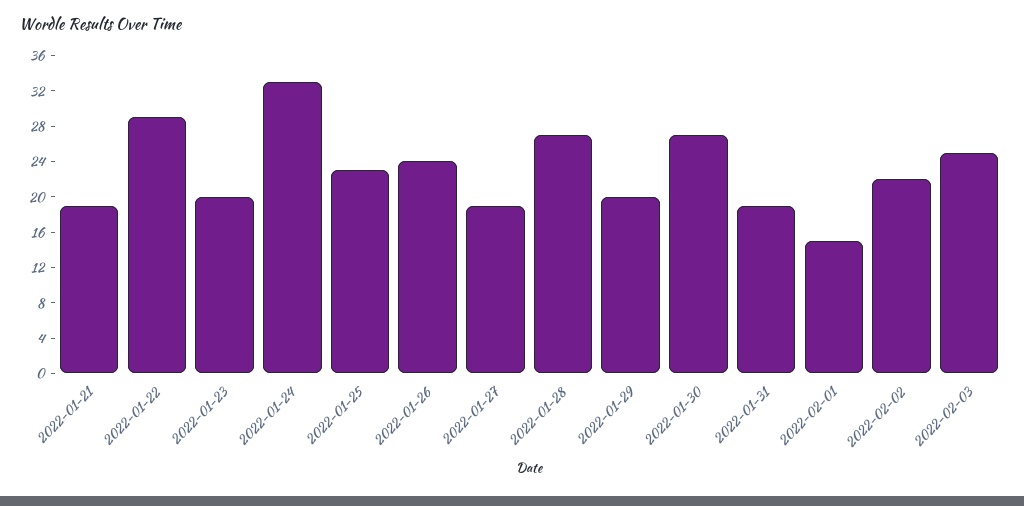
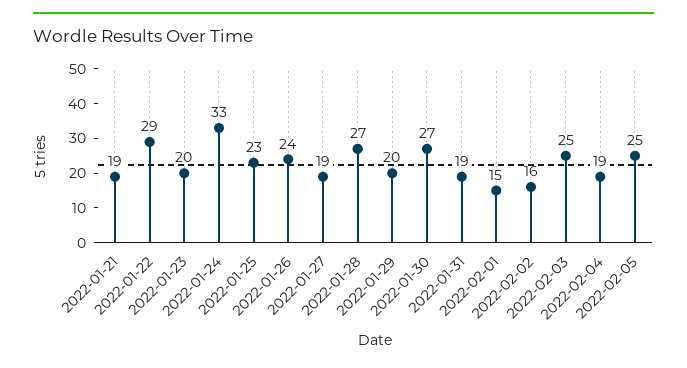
2022-02-02: 22 -> 16
2022-02-04: none -> 19
2022-02-05: none -> 25

